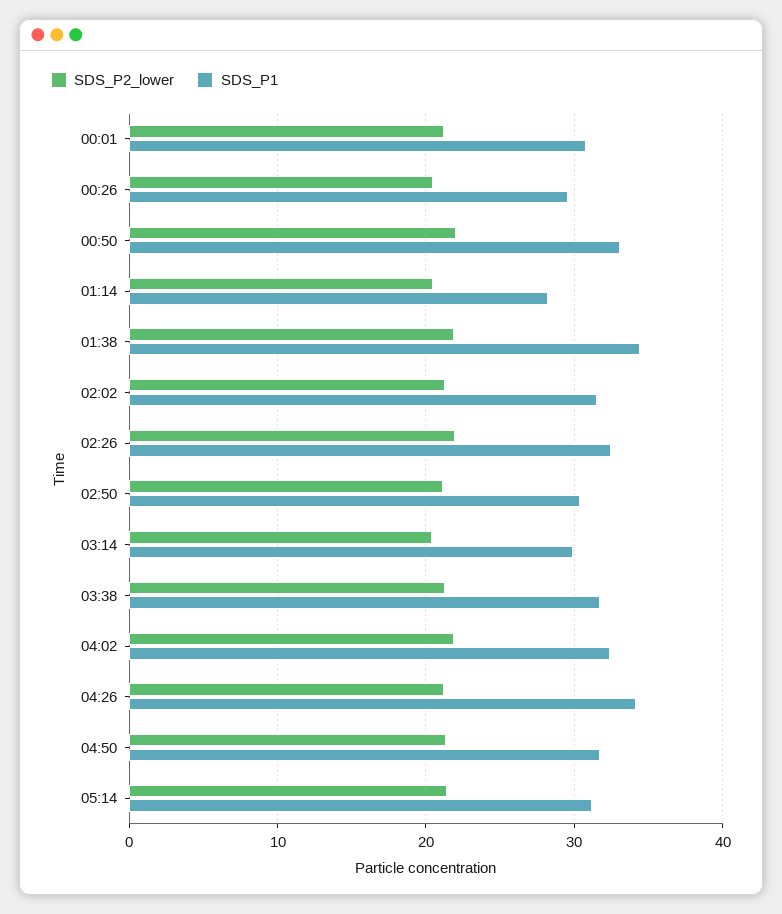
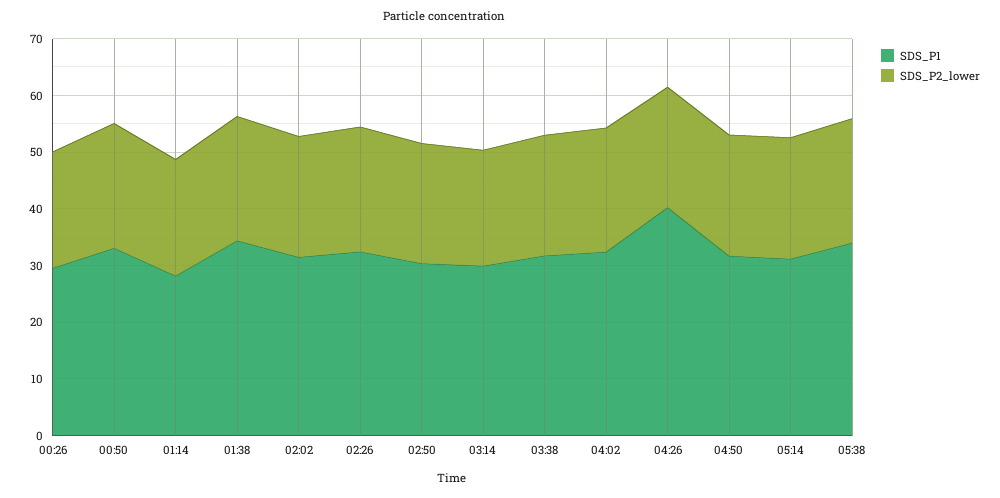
SDS_P2_lower, 00:01: 21 -> none
SDS_P1, 00:01: 31 -> none
SDS_P1, 04:26: 34 -> 40
SDS_P1, 05:38: none -> 34
SDS_P2_lower, 05:38: none -> 22

